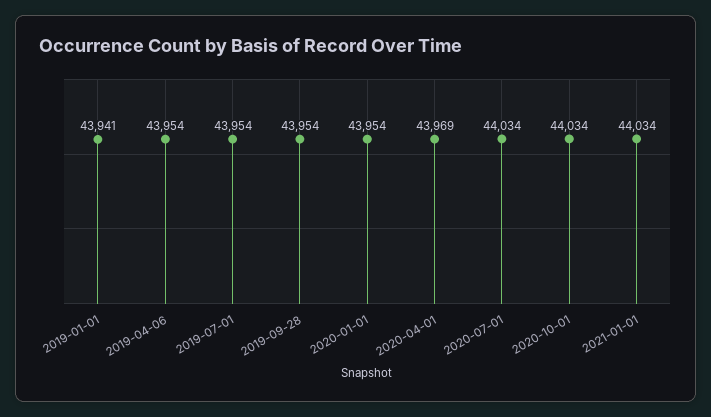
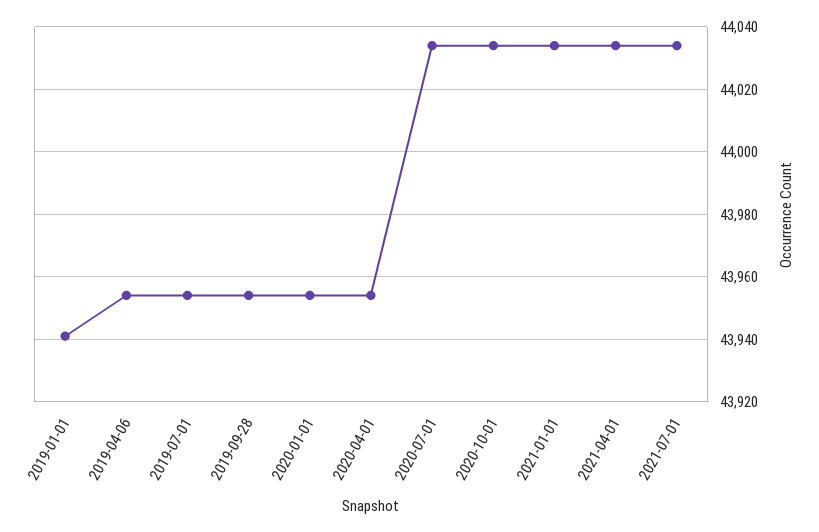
2020-04-01: 43969 -> 43955
2021-04-01: none -> 44035
2021-07-01: none -> 44035

